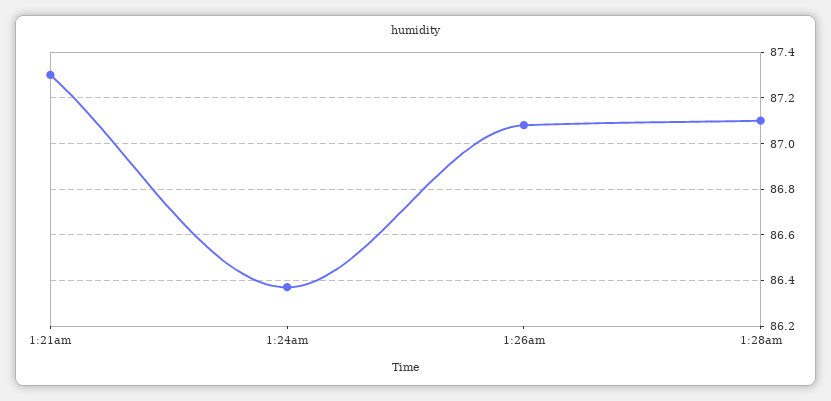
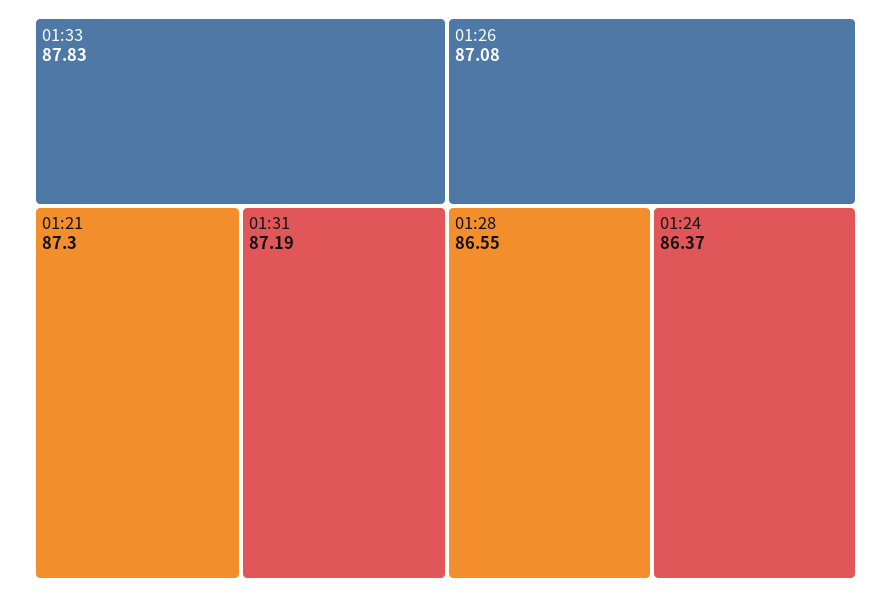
1:28am: 87.1 -> 86.55
01:33: none -> 87.83
01:31: none -> 87.19

